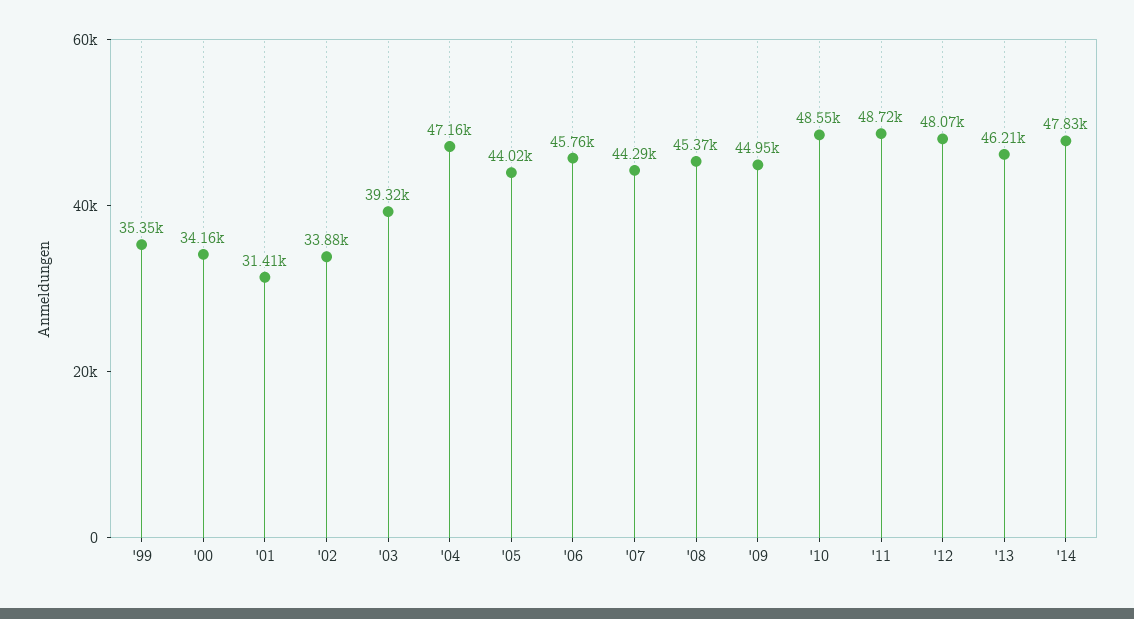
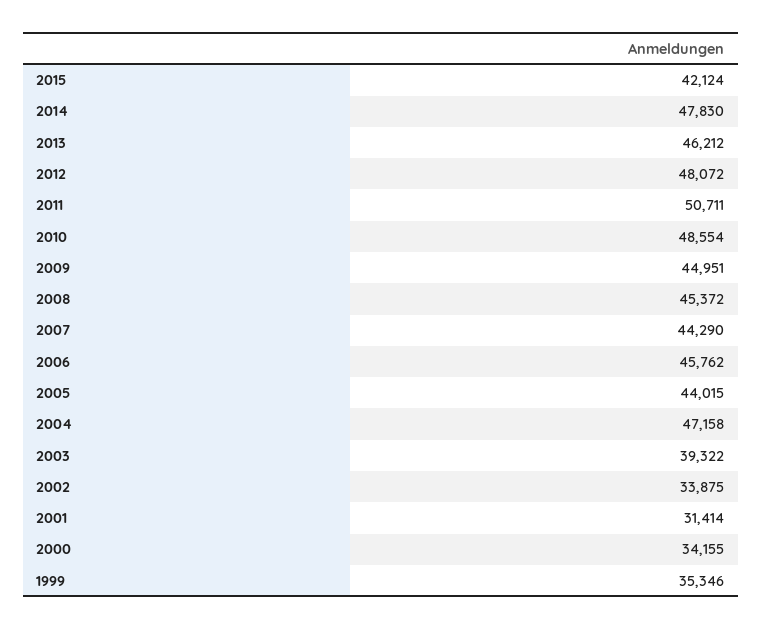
'11: 48720 -> 50711
2015: none -> 42124

